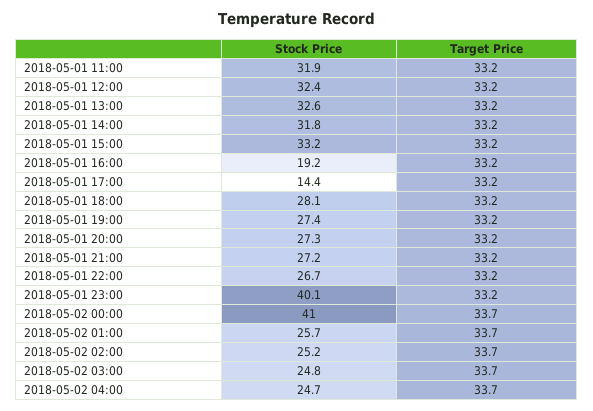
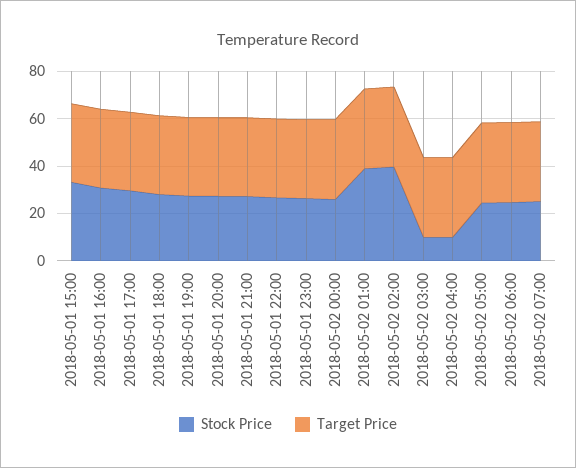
Stock Price, 2018-05-01 11:00: 31.9 -> none
Target Price, 2018-05-01 11:00: 33.2 -> none
Stock Price, 2018-05-01 12:00: 32.4 -> none
Target Price, 2018-05-01 12:00: 33.2 -> none
Stock Price, 2018-05-01 13:00: 32.6 -> none
Target Price, 2018-05-01 13:00: 33.2 -> none
Stock Price, 2018-05-01 14:00: 31.8 -> none
Target Price, 2018-05-01 14:00: 33.2 -> none
Stock Price, 2018-05-01 16:00: 19.2 -> 30
Stock Price, 2018-05-01 17:00: 14.4 -> 30
Stock Price, 2018-05-01 23:00: 40.1 -> 25
Stock Price, 2018-05-02 00:00: 41 -> 25
Stock Price, 2018-05-02 01:00: 25.7 -> 40
Stock Price, 2018-05-02 02:00: 25.2 -> 40
Stock Price, 2018-05-02 03:00: 24.8 -> 10
Stock Price, 2018-05-02 04:00: 24.7 -> 10
Stock Price, 2018-05-02 05:00: none -> 25
Target Price, 2018-05-02 05:00: none -> 35
Stock Price, 2018-05-02 06:00: none -> 25
Target Price, 2018-05-02 06:00: none -> 35
Stock Price, 2018-05-02 07:00: none -> 25
Target Price, 2018-05-02 07:00: none -> 35

